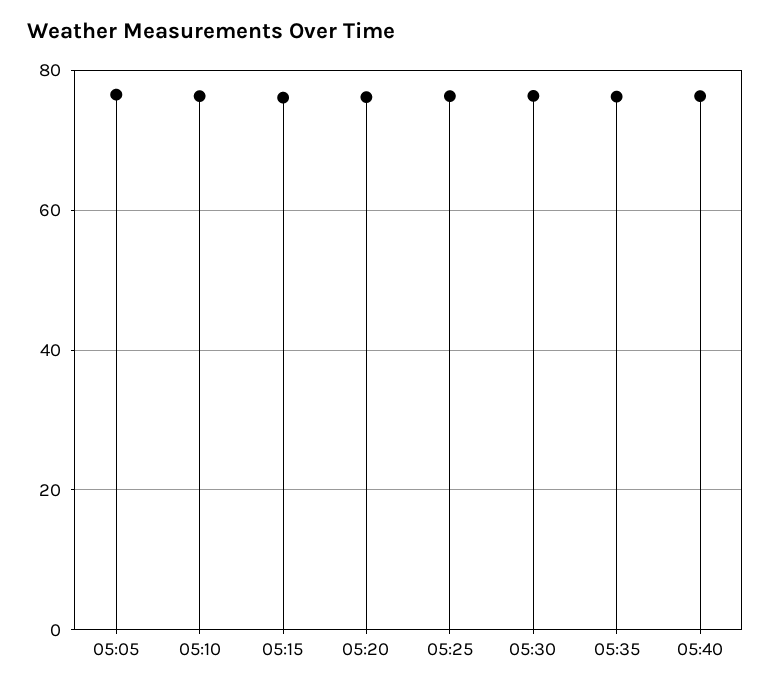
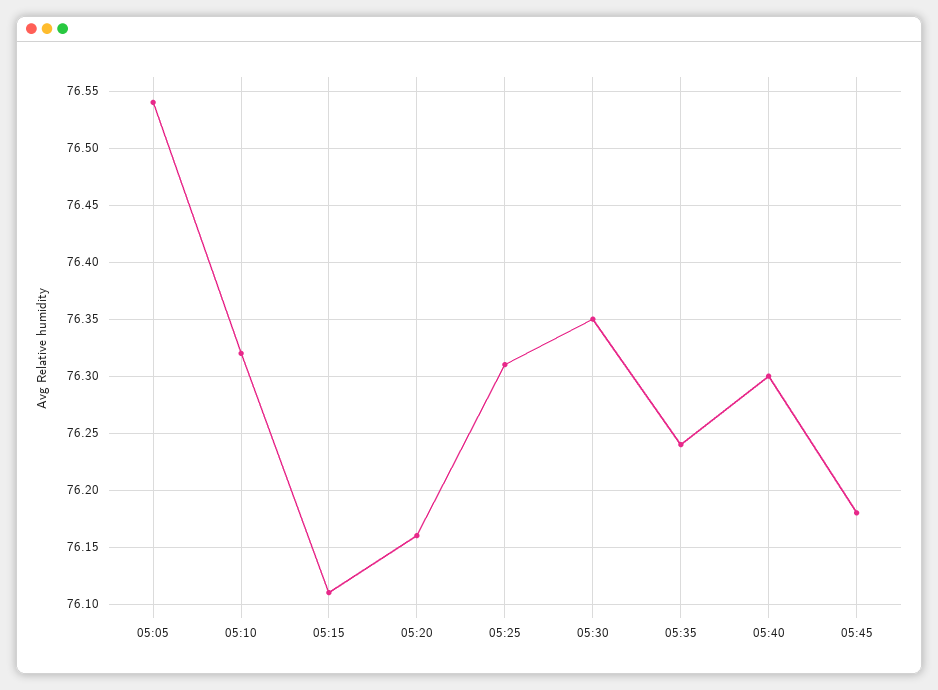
05:45: none -> 76.18

